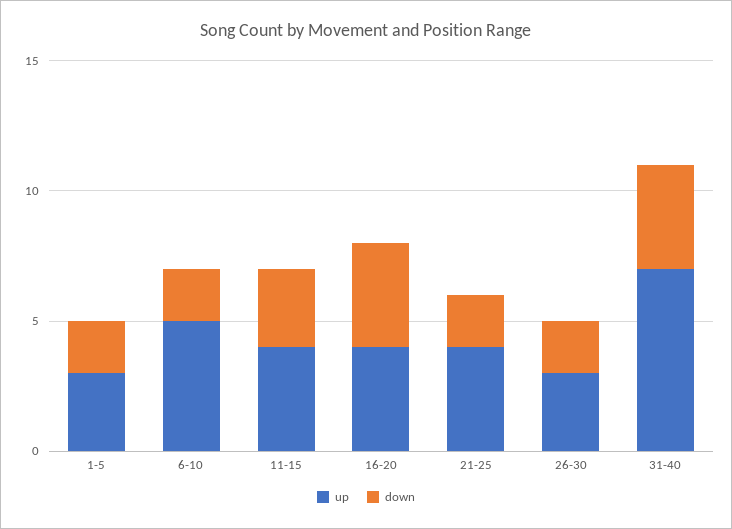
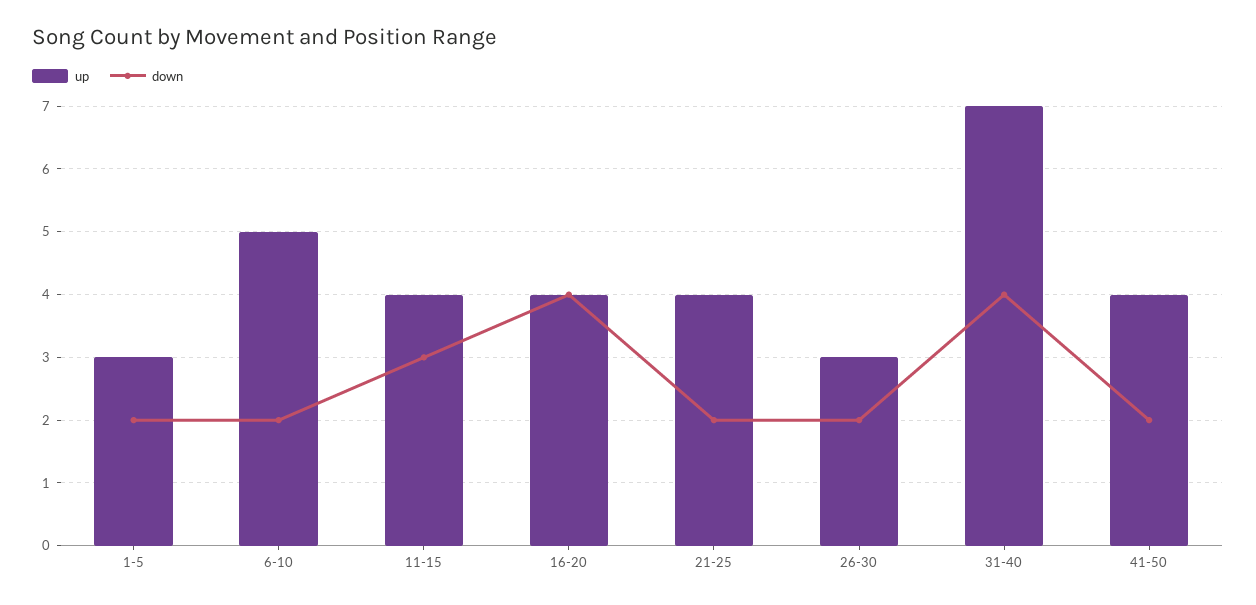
up, 41-50: none -> 4
down, 41-50: none -> 2

